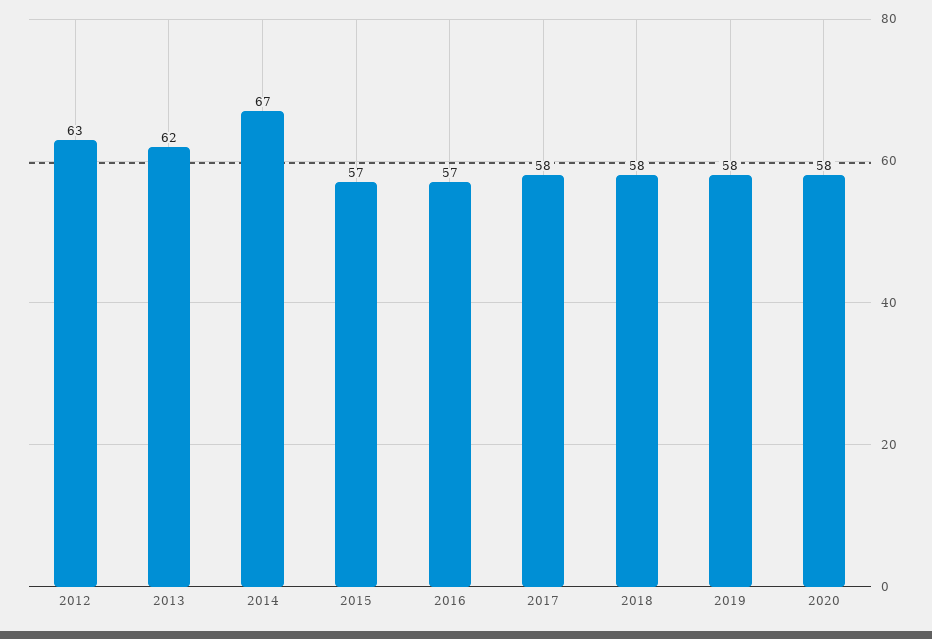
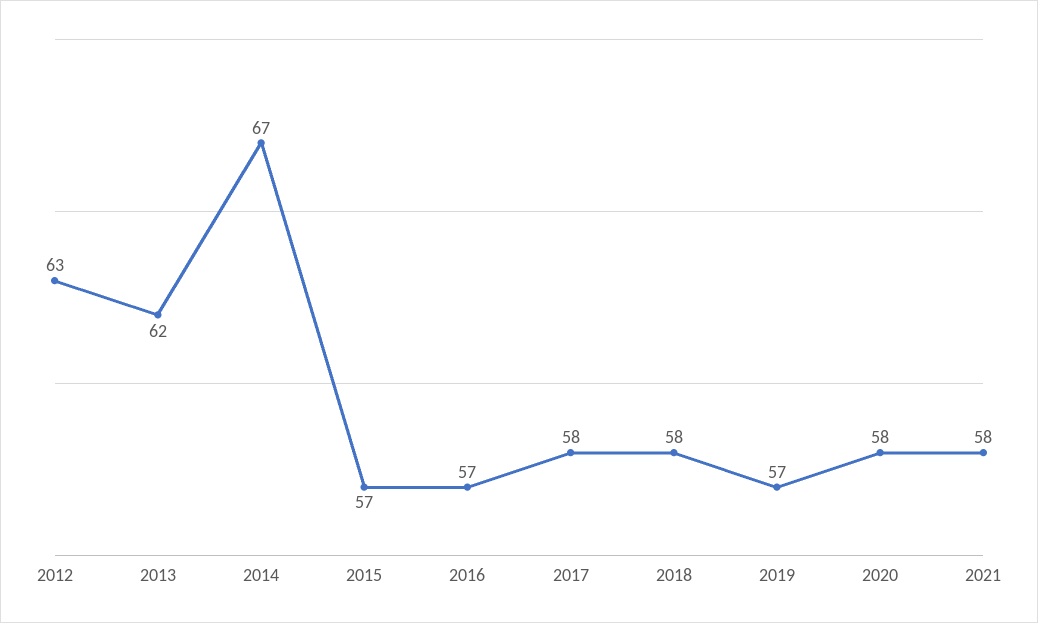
2019: 58 -> 57
2021: none -> 58

